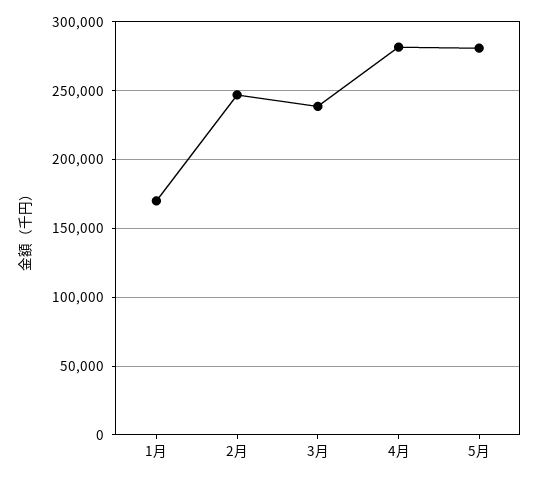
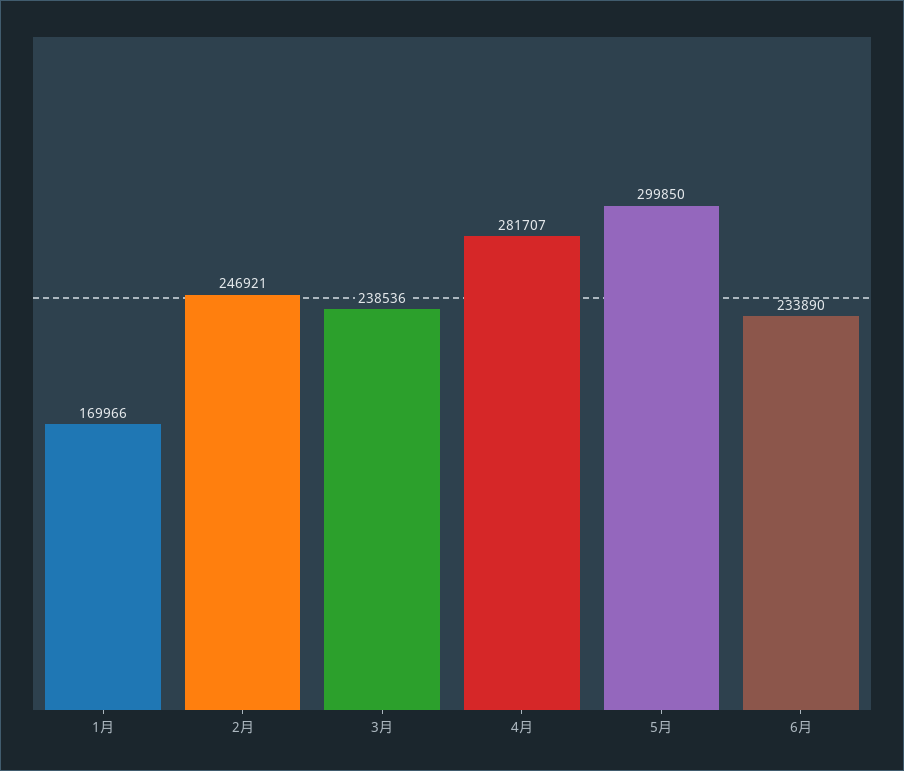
5月: 280000 -> 299850
6月: none -> 233890

